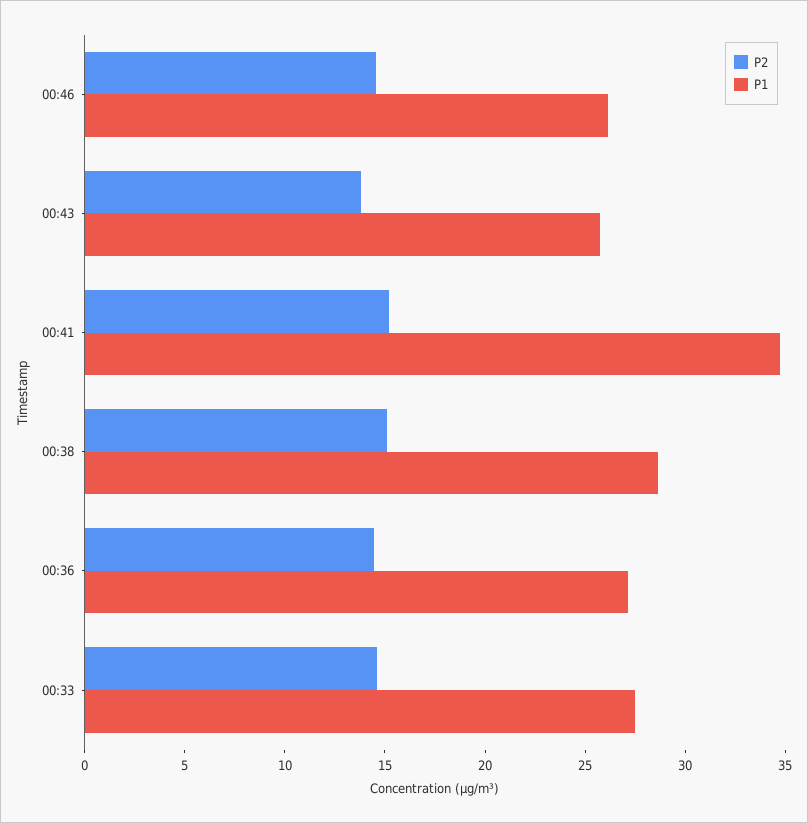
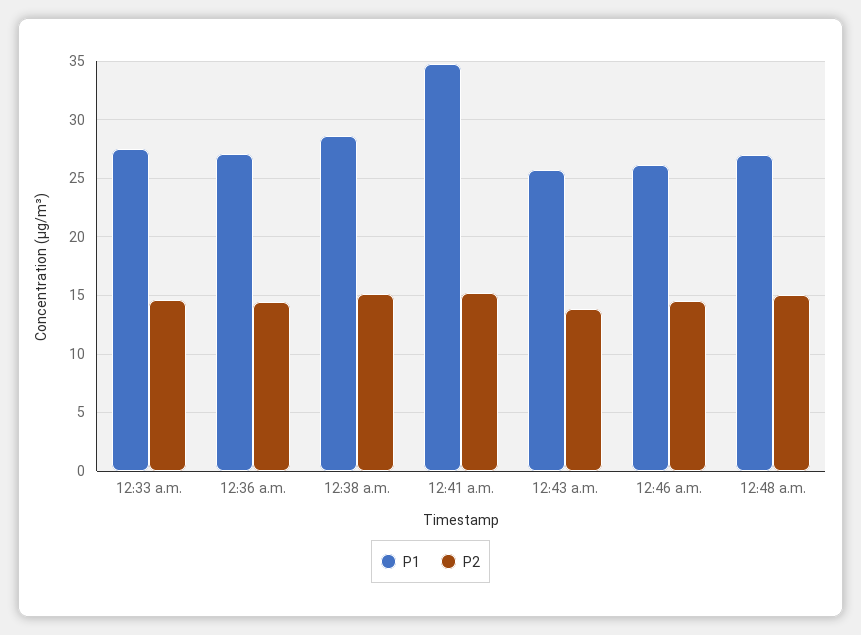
P1, 12:48 a.m.: none -> 27
P2, 12:48 a.m.: none -> 15

